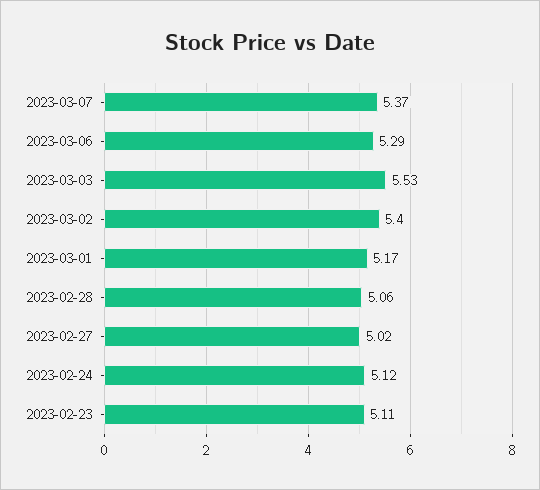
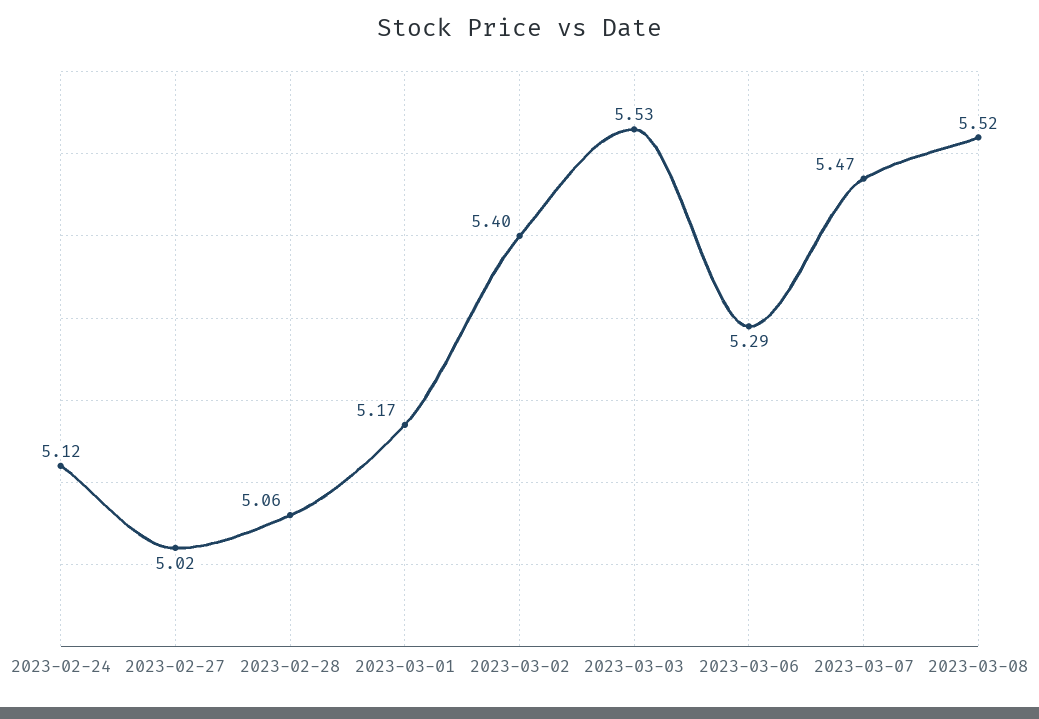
2023-03-07: 5.37 -> 5.47
2023-02-23: 5.11 -> none
2023-03-08: none -> 5.52

